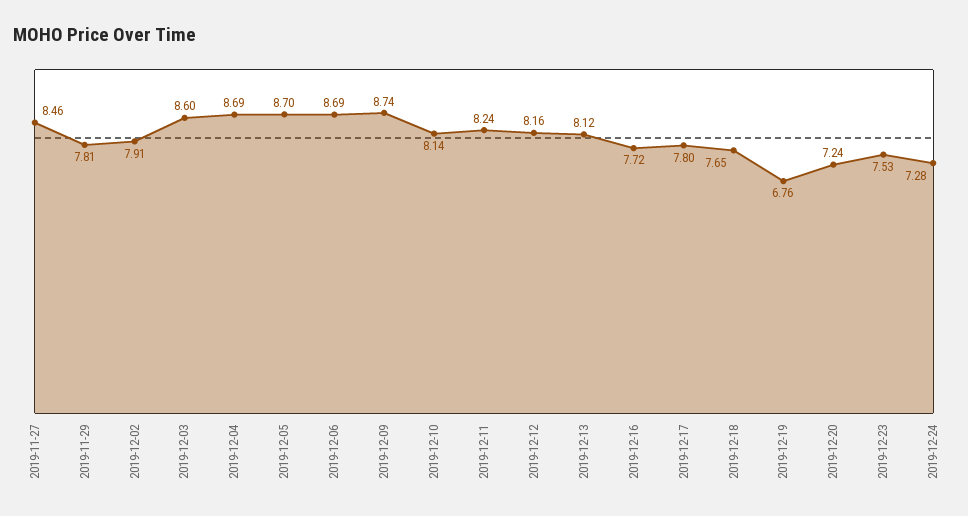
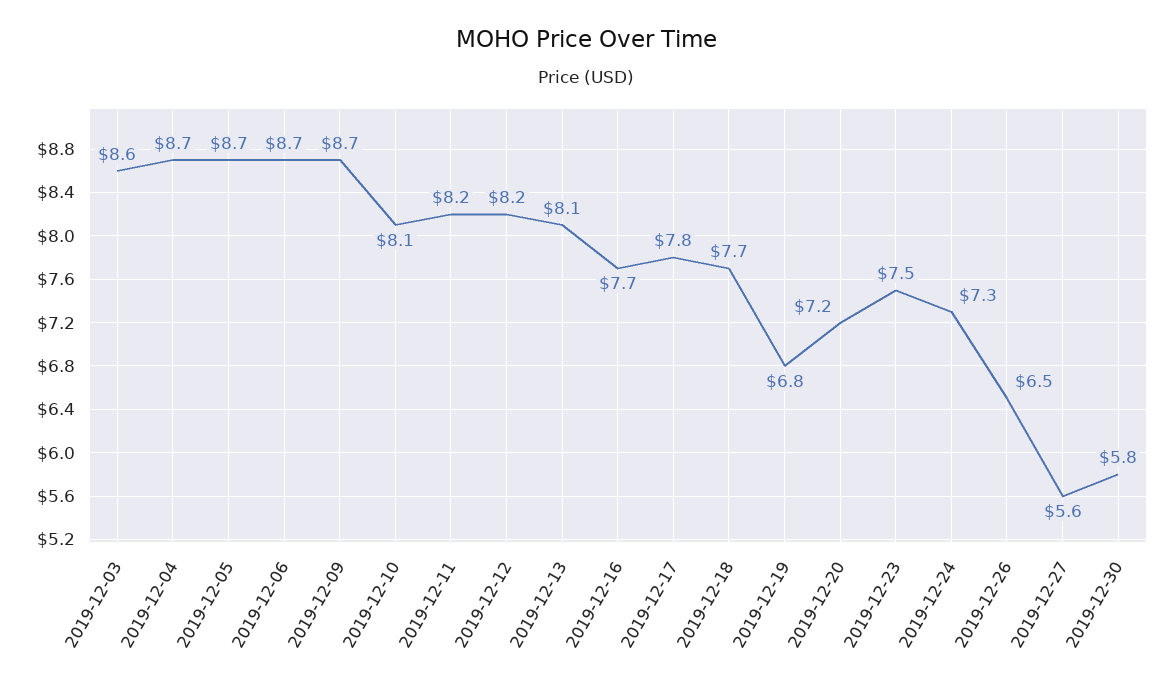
2019-11-27: 8.46 -> none
2019-11-29: 7.81 -> none
2019-12-02: 7.91 -> none
2019-12-26: none -> 6.5
2019-12-27: none -> 5.6
2019-12-30: none -> 5.8

